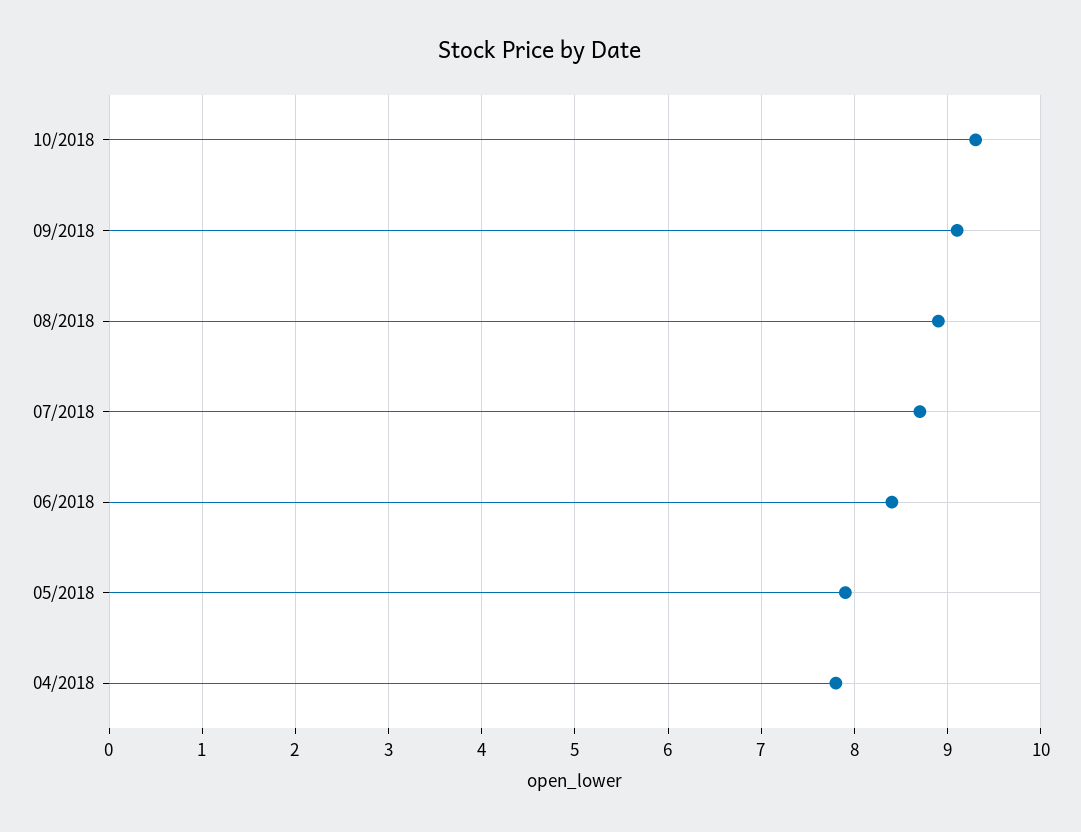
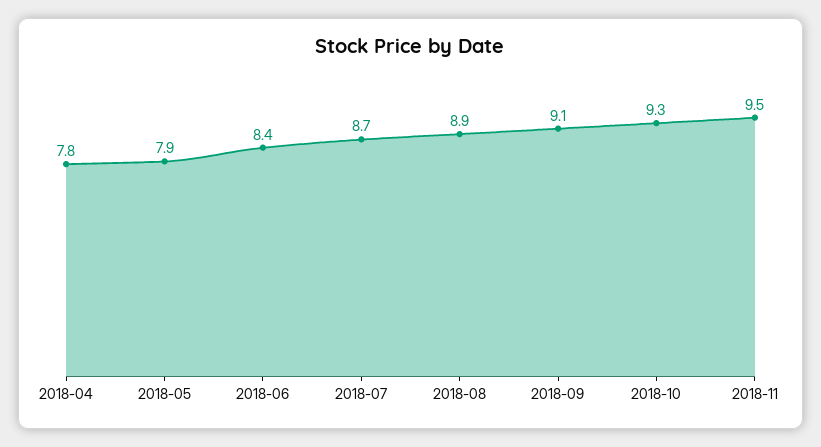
2018-11: none -> 9.5

